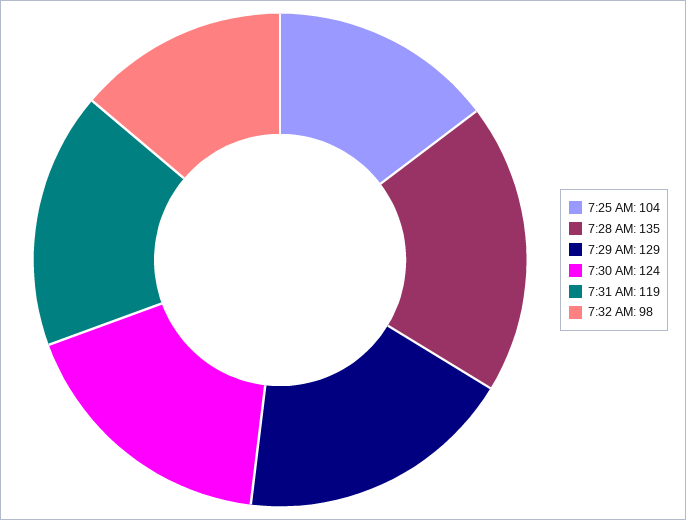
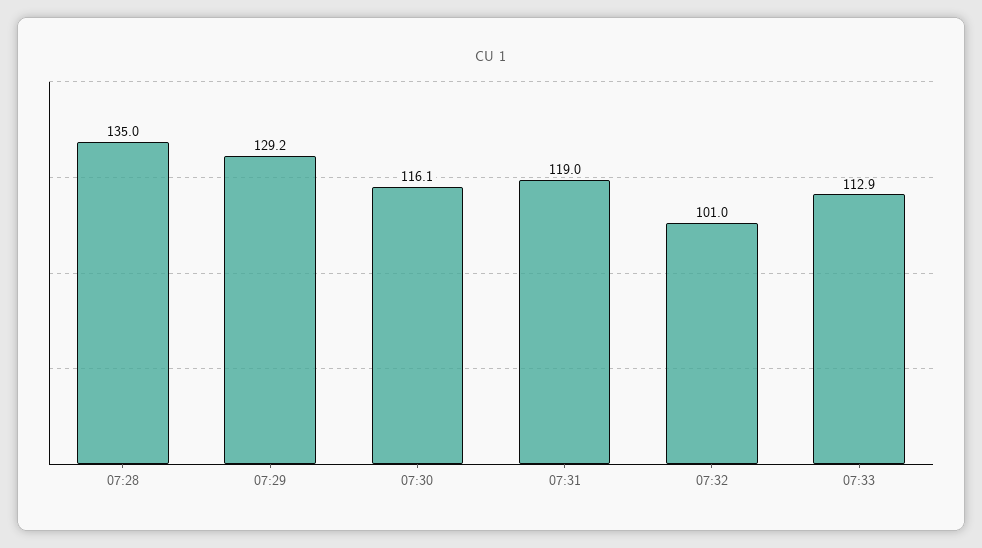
7:25 AM: 104 -> none
7:30 AM: 124 -> 116.1
7:32 AM: 98 -> 101
07:33: none -> 112.9

